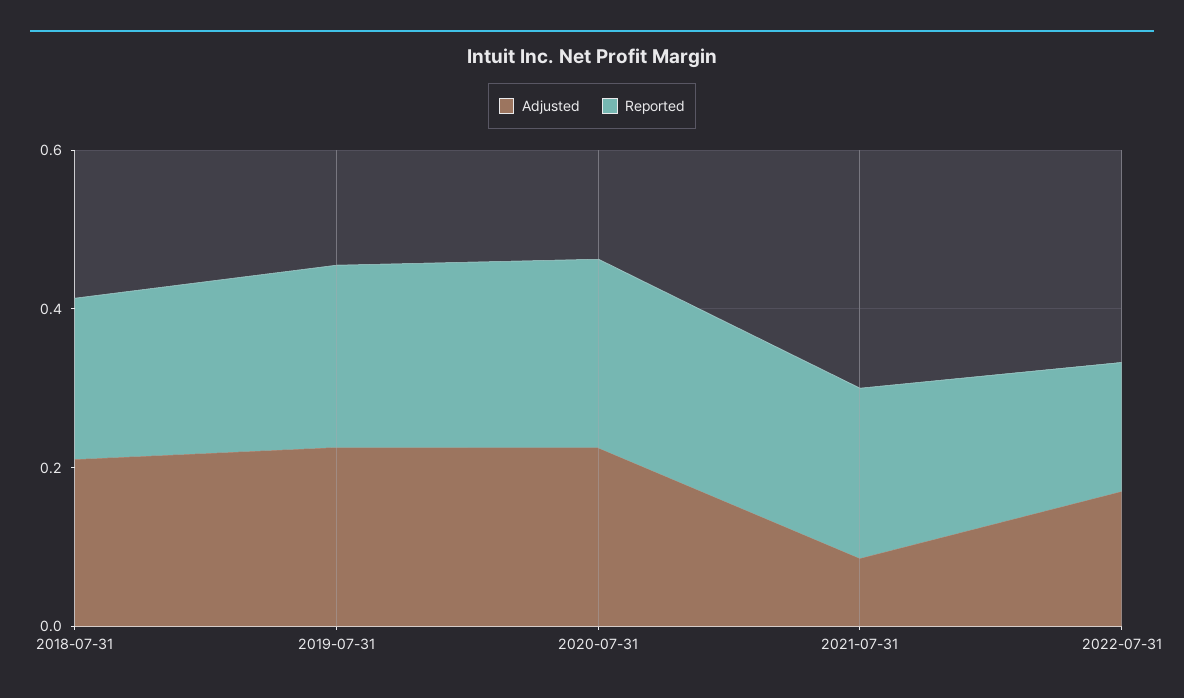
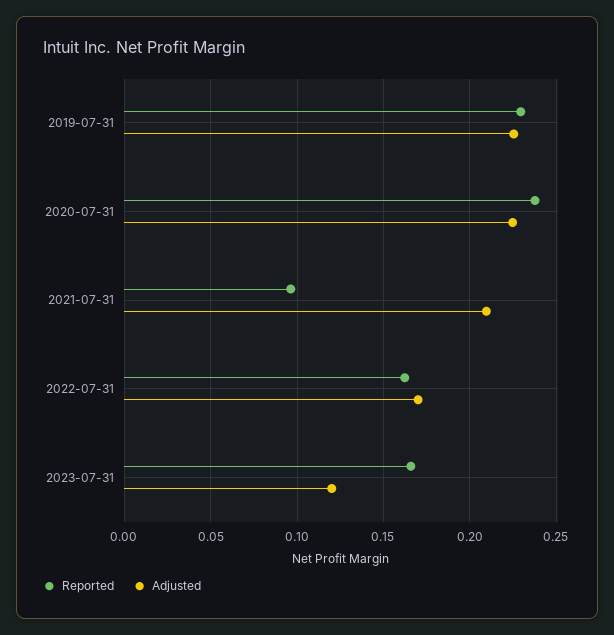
Adjusted, 2018-07-31: 0.2 -> none
Reported, 2018-07-31: 0.2 -> none
Adjusted, 2021-07-31: 0.1 -> 0.21
Reported, 2021-07-31: 0.2 -> 0.095
Reported, 2023-07-31: none -> 0.165
Adjusted, 2023-07-31: none -> 0.12

